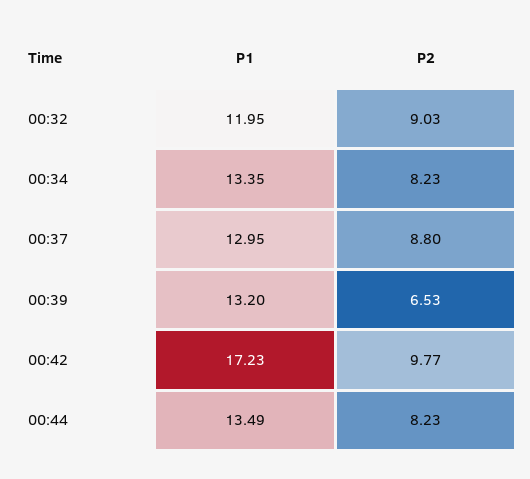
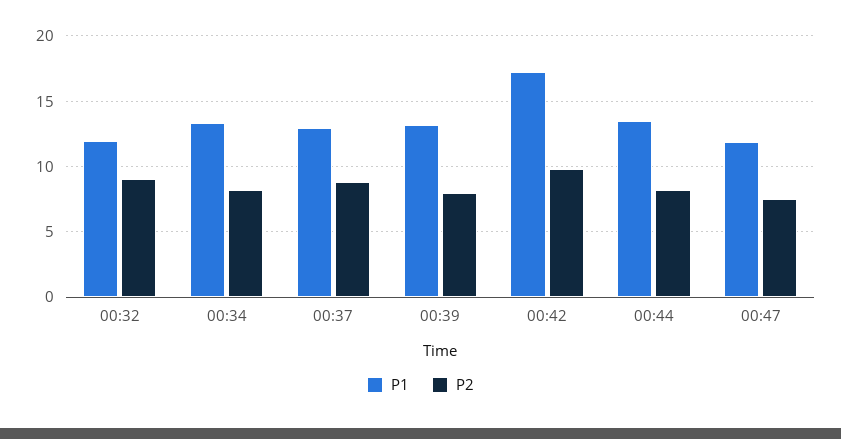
P2, 00:39: 6.53 -> 8
P1, 00:47: none -> 12
P2, 00:47: none -> 7.5

